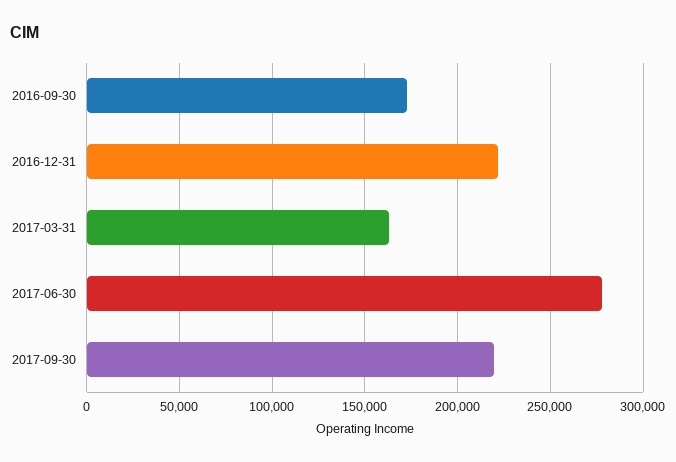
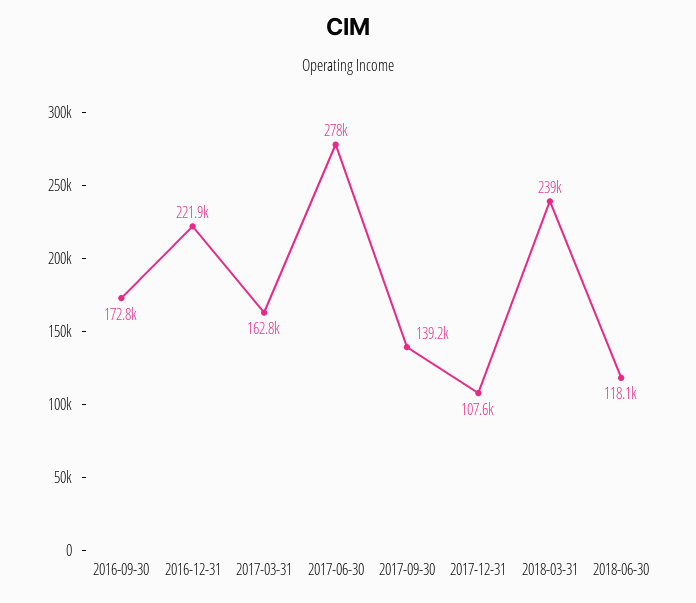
2017-09-30: 220000 -> 139200
2017-12-31: none -> 107600
2018-03-31: none -> 239000
2018-06-30: none -> 118100

